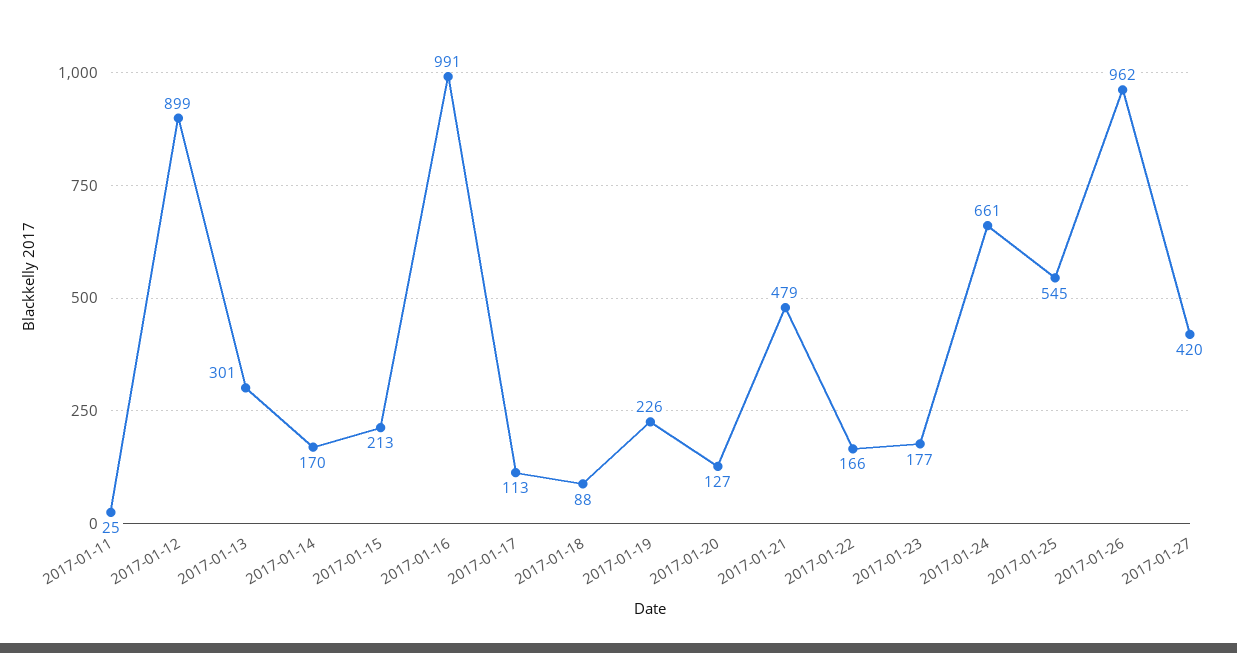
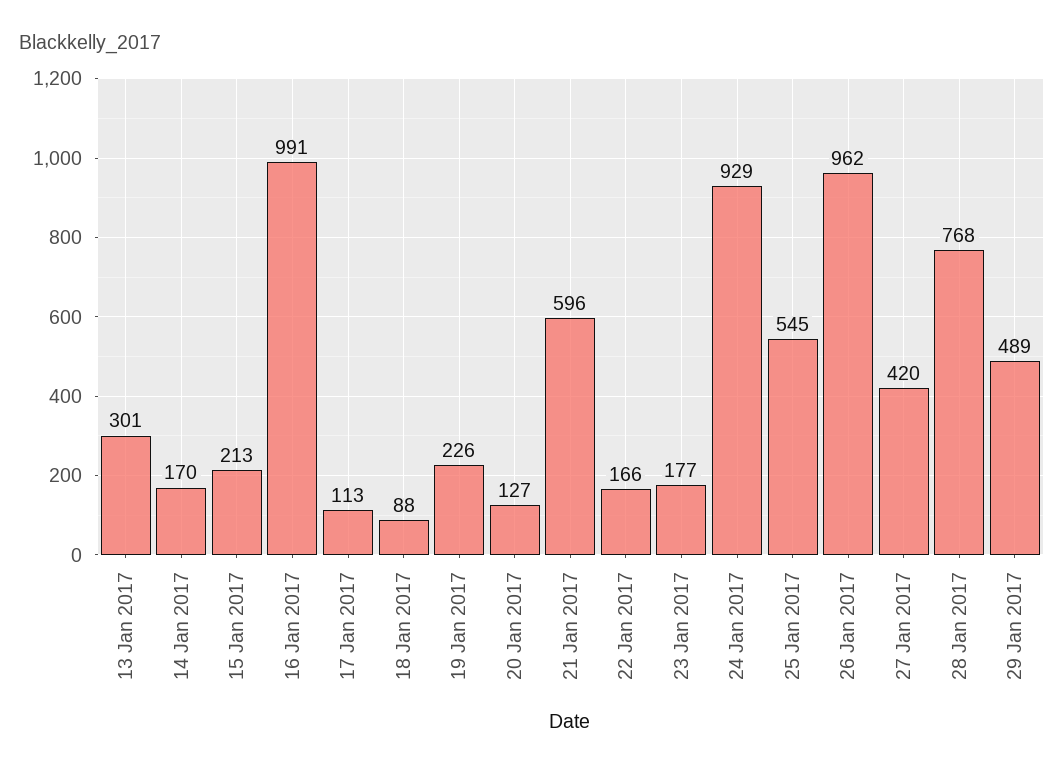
2017-01-11: 25 -> none
2017-01-12: 899 -> none
2017-01-21: 479 -> 596
2017-01-24: 661 -> 929
28 Jan 2017: none -> 768
29 Jan 2017: none -> 489

